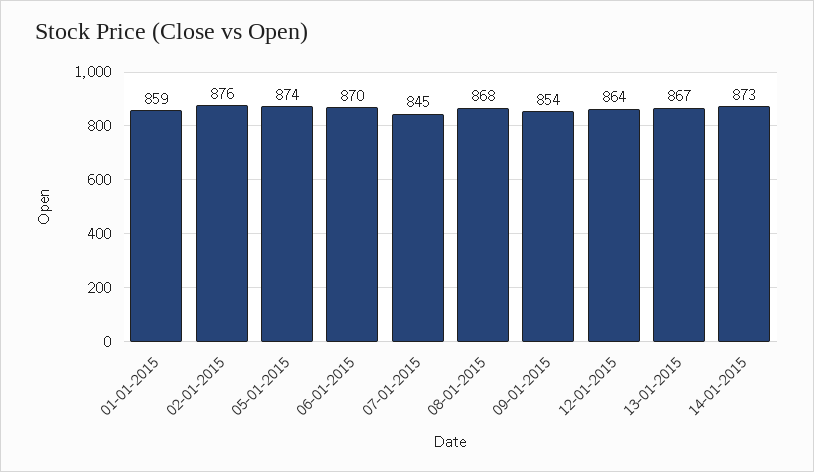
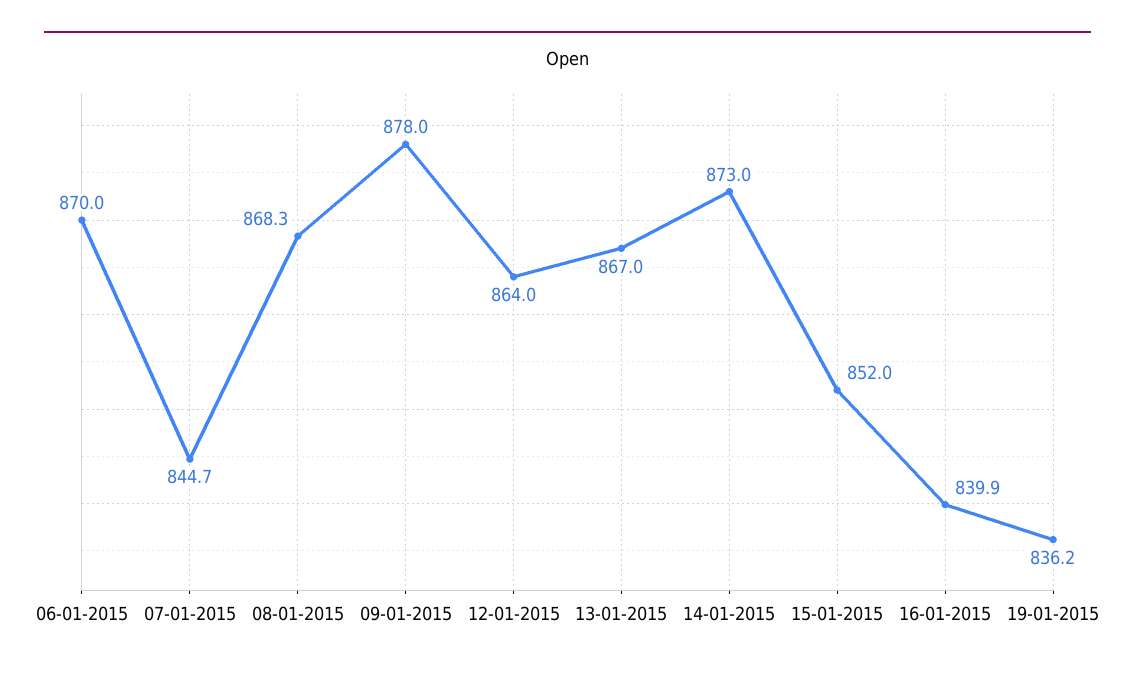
01-01-2015: 859 -> none
02-01-2015: 876 -> none
05-01-2015: 874 -> none
09-01-2015: 854 -> 878
15-01-2015: none -> 852
16-01-2015: none -> 839.9
19-01-2015: none -> 836.2

